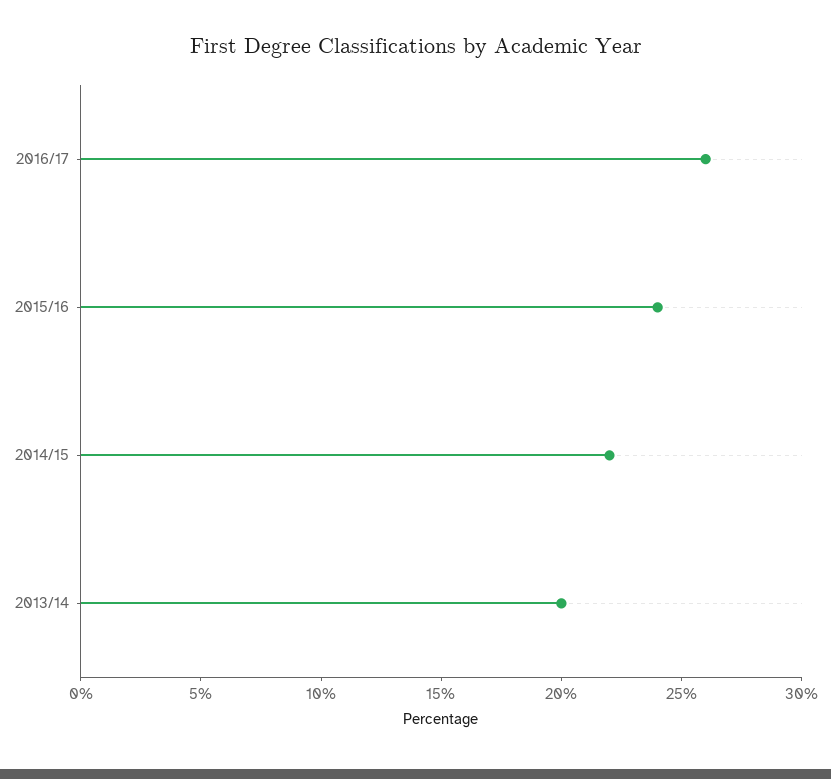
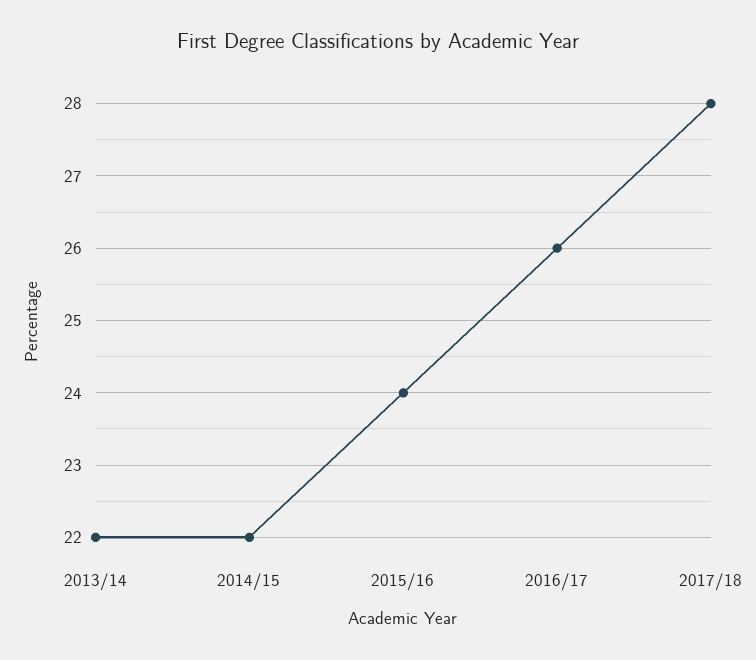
2013/14: 20 -> 22
2017/18: none -> 28

